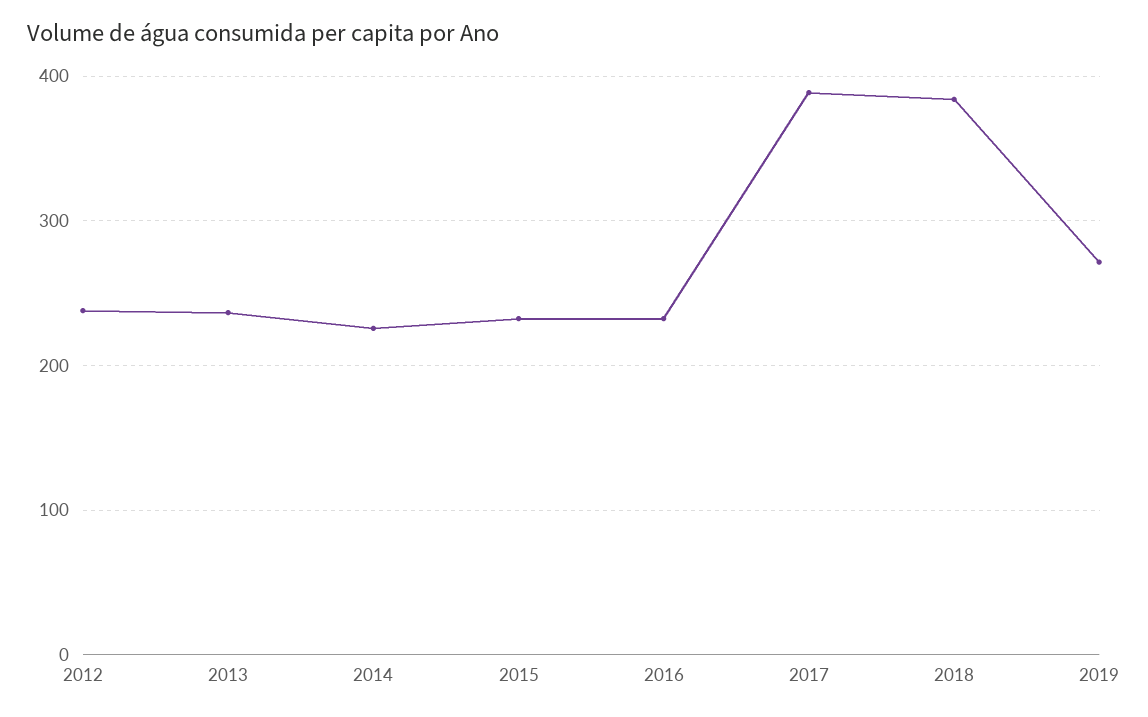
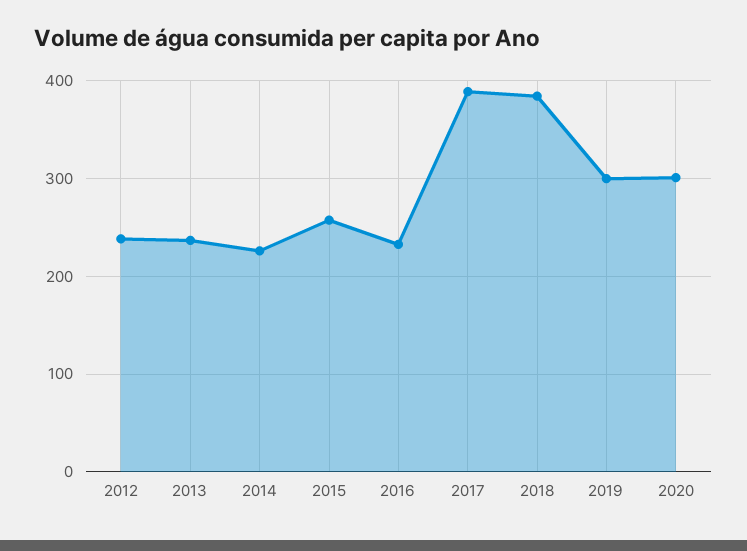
2015: 230 -> 260
2019: 270 -> 300
2020: none -> 300

